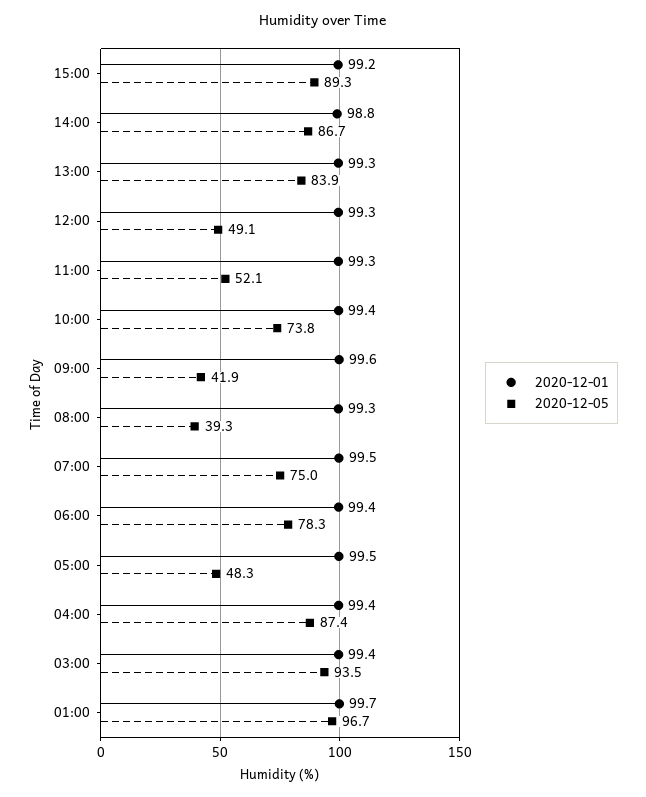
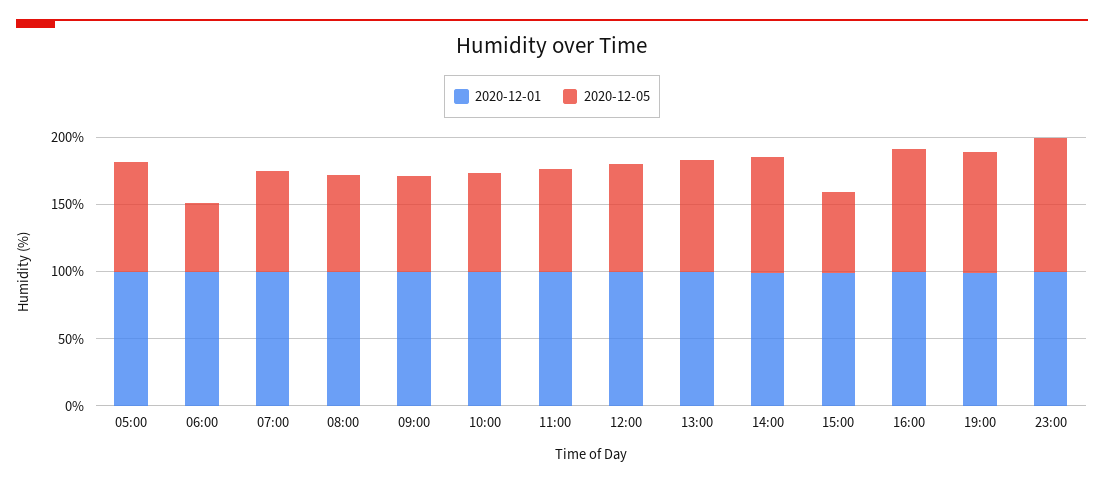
2020-12-05, 15:00: 89.3 -> 60
2020-12-05, 12:00: 49.1 -> 80
2020-12-05, 11:00: 52.1 -> 80
2020-12-05, 09:00: 41.9 -> 70
2020-12-05, 08:00: 39.3 -> 70
2020-12-05, 06:00: 78.3 -> 50
2020-12-05, 05:00: 48.3 -> 80
2020-12-01, 04:00: 99.4 -> none
2020-12-05, 04:00: 87.4 -> none
2020-12-01, 03:00: 99.4 -> none
2020-12-05, 03:00: 93.5 -> none
2020-12-01, 01:00: 99.7 -> none
2020-12-05, 01:00: 96.7 -> none
2020-12-01, 16:00: none -> 100
2020-12-05, 16:00: none -> 90
2020-12-01, 19:00: none -> 100
2020-12-05, 19:00: none -> 90
2020-12-01, 23:00: none -> 100
2020-12-05, 23:00: none -> 100

